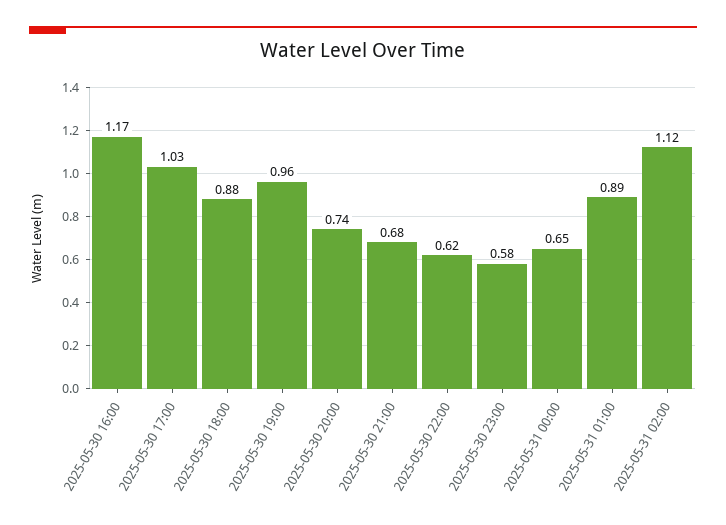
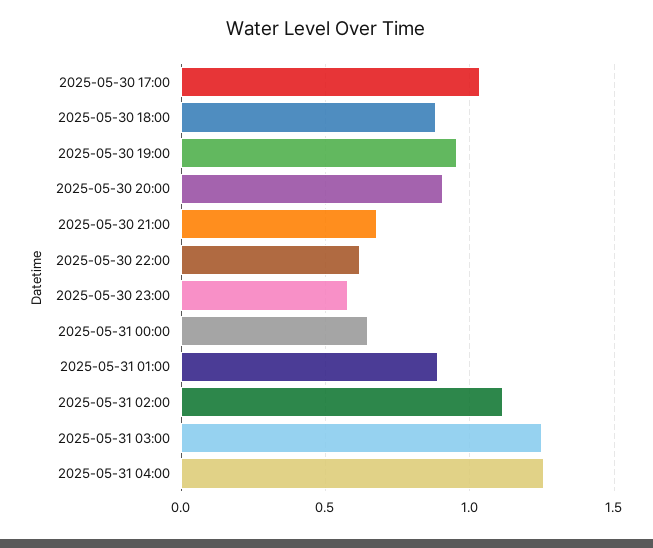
2025-05-30 16:00: 1.17 -> none
2025-05-30 20:00: 0.74 -> 0.9
2025-05-31 03:00: none -> 1.25
2025-05-31 04:00: none -> 1.25

